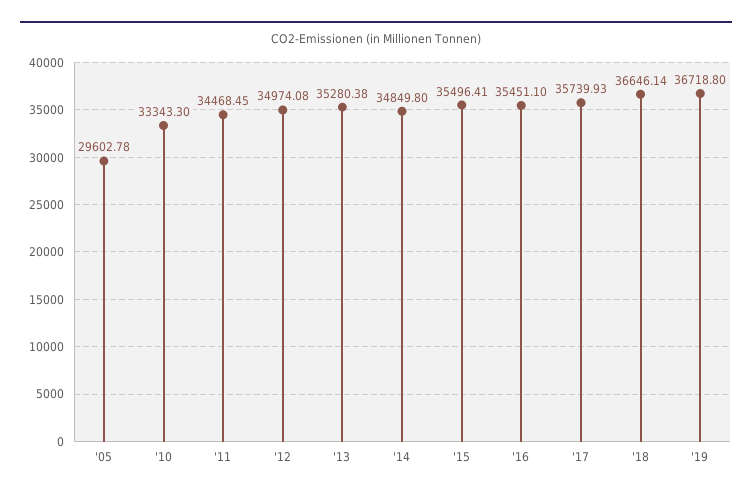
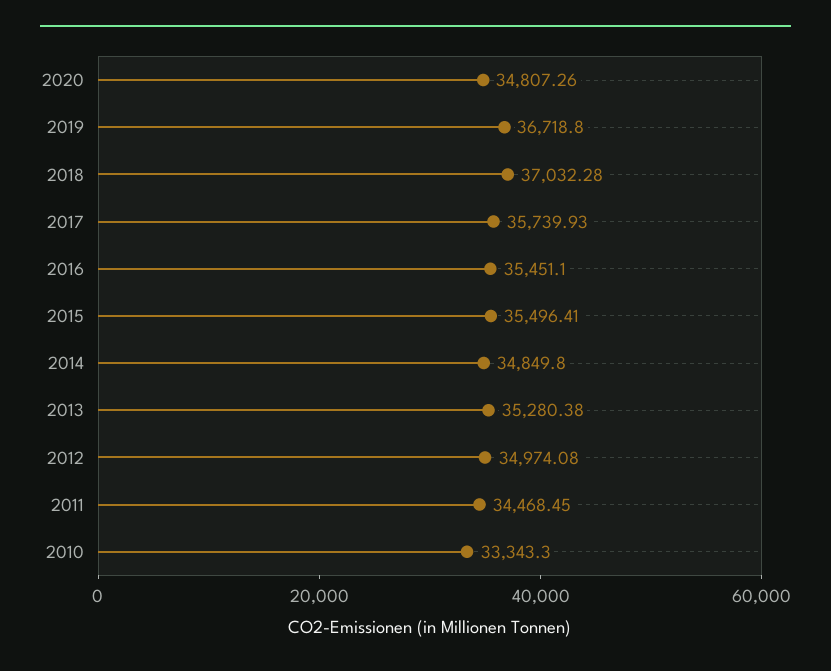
'05: 29602.78 -> none
'18: 36646.14 -> 37032.28
2020: none -> 34807.26

